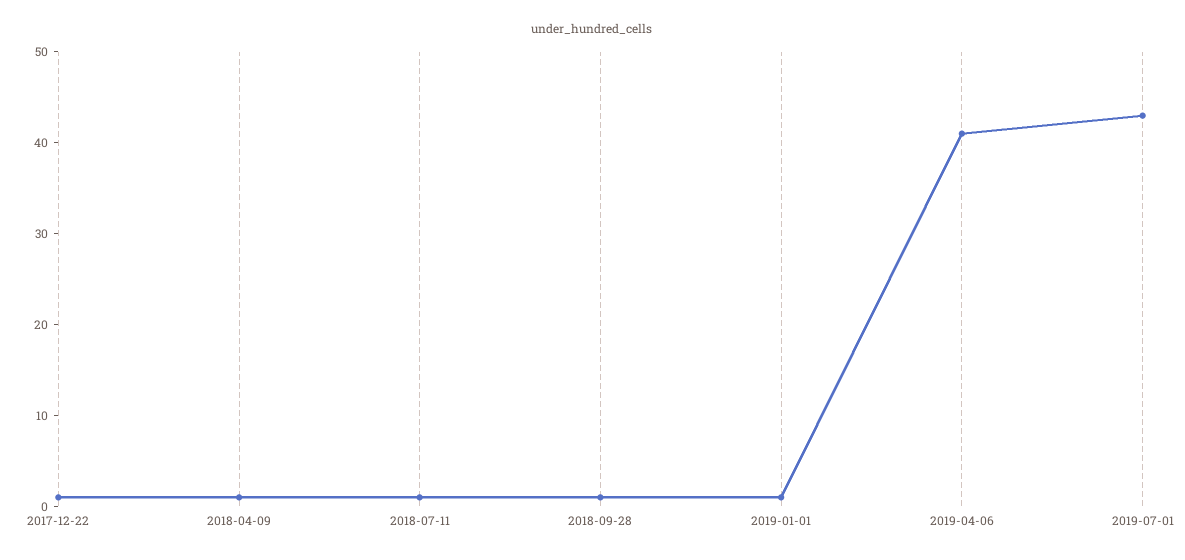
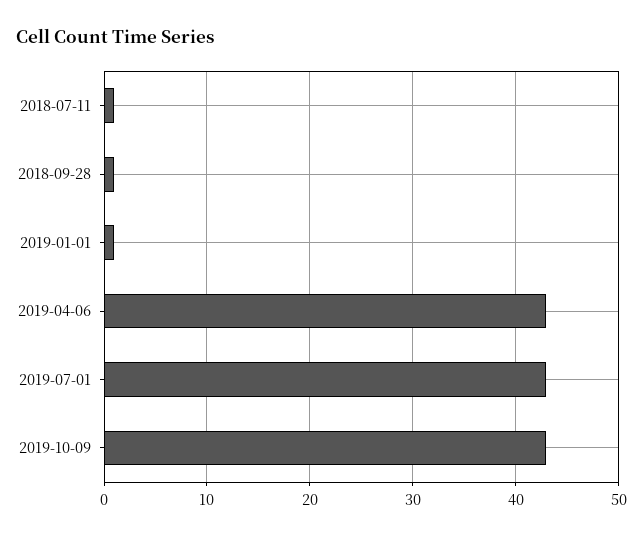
2017-12-22: 1 -> none
2018-04-09: 1 -> none
2019-04-06: 41 -> 43
2019-10-09: none -> 43

